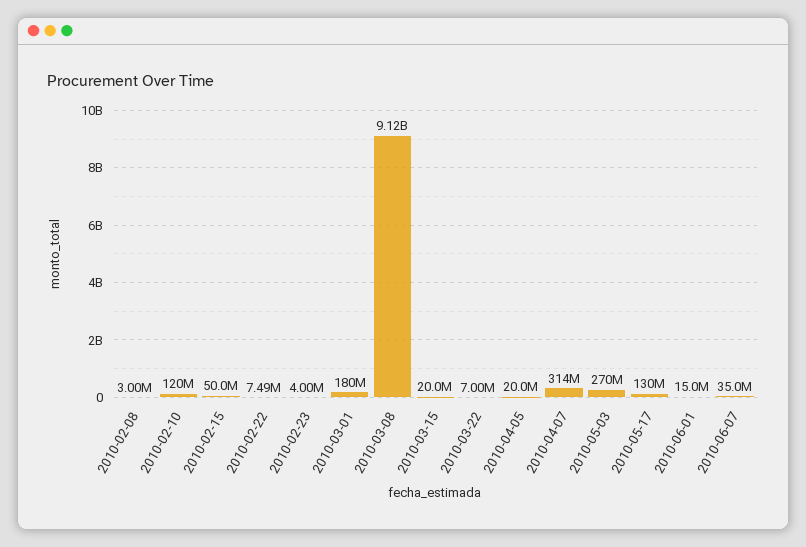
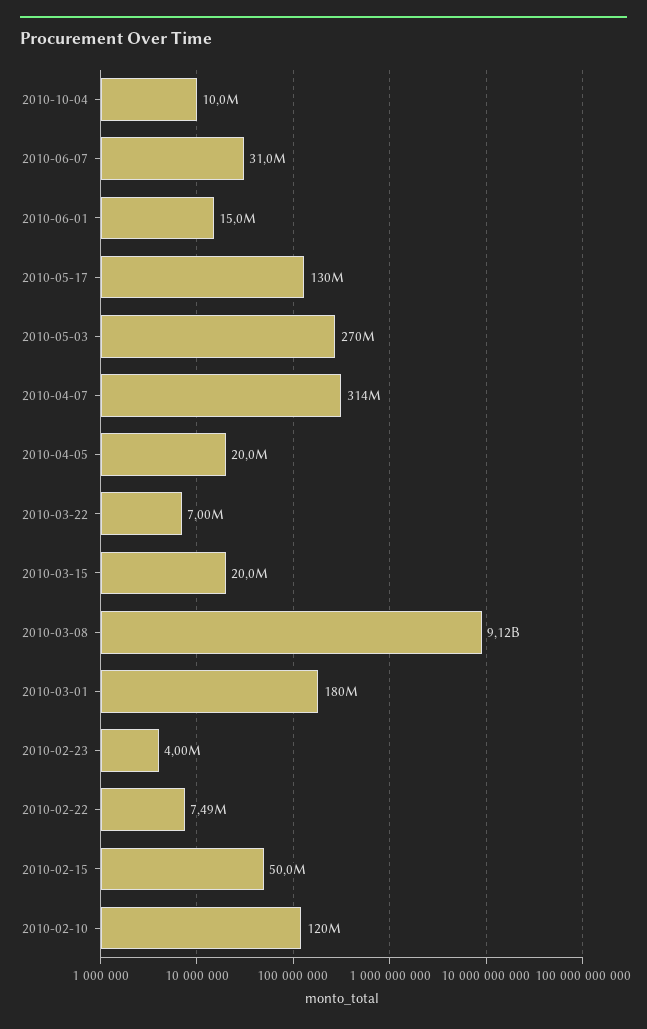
2010-02-08: 3000000 -> none
2010-06-07: 35000000 -> 31000000
2010-10-04: none -> 10000000

